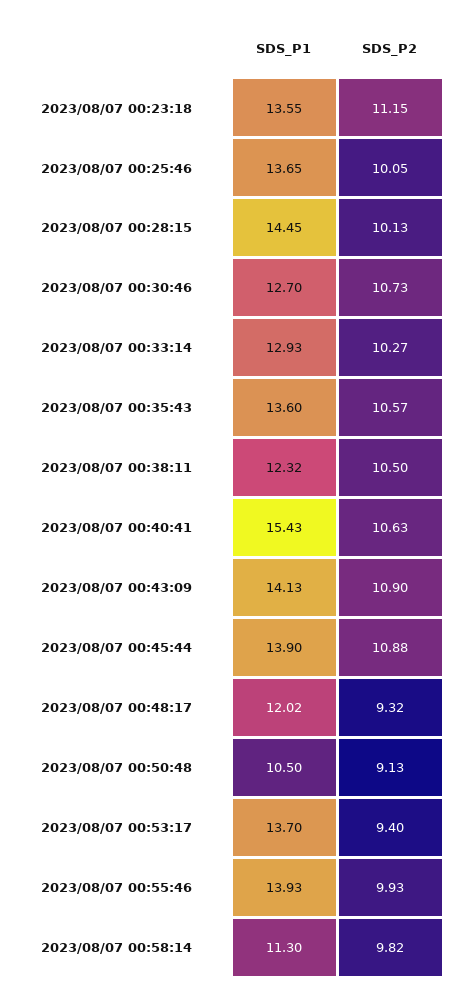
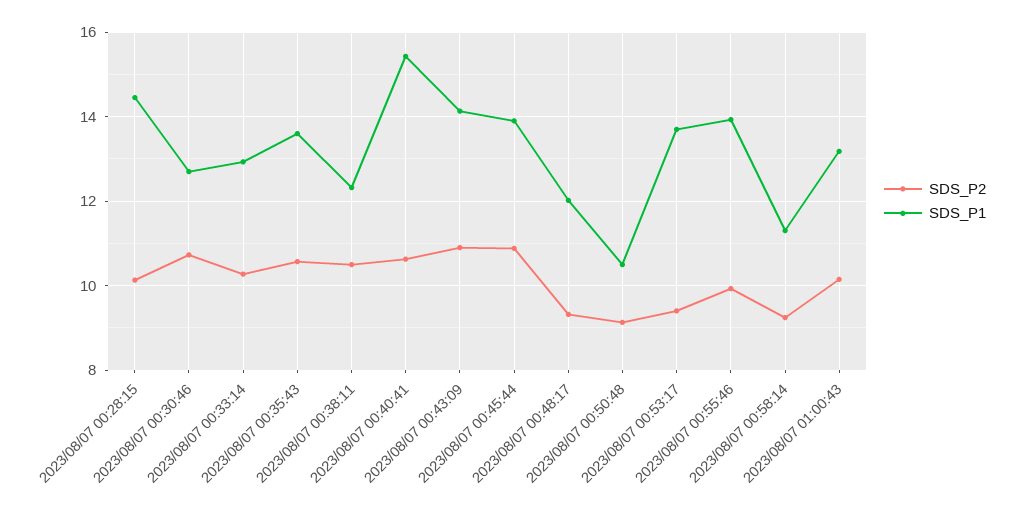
SDS_P1, 2023/08/07 00:23:18: 13.55 -> none
SDS_P2, 2023/08/07 00:23:18: 11.15 -> none
SDS_P1, 2023/08/07 00:25:46: 13.65 -> none
SDS_P2, 2023/08/07 00:25:46: 10.05 -> none
SDS_P2, 2023/08/07 00:58:14: 9.82 -> 9.2
SDS_P2, 2023/08/07 01:00:43: none -> 10.2
SDS_P1, 2023/08/07 01:00:43: none -> 13.2

